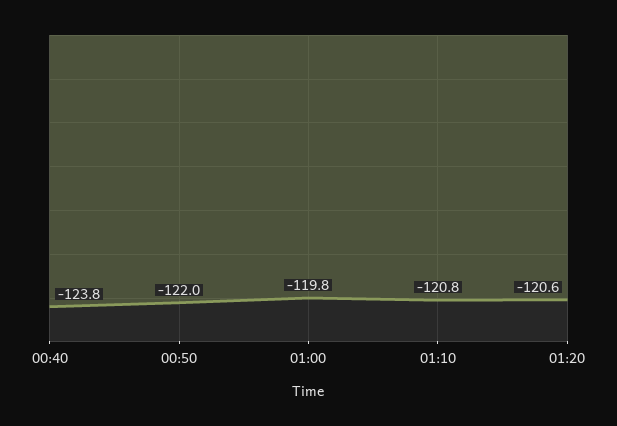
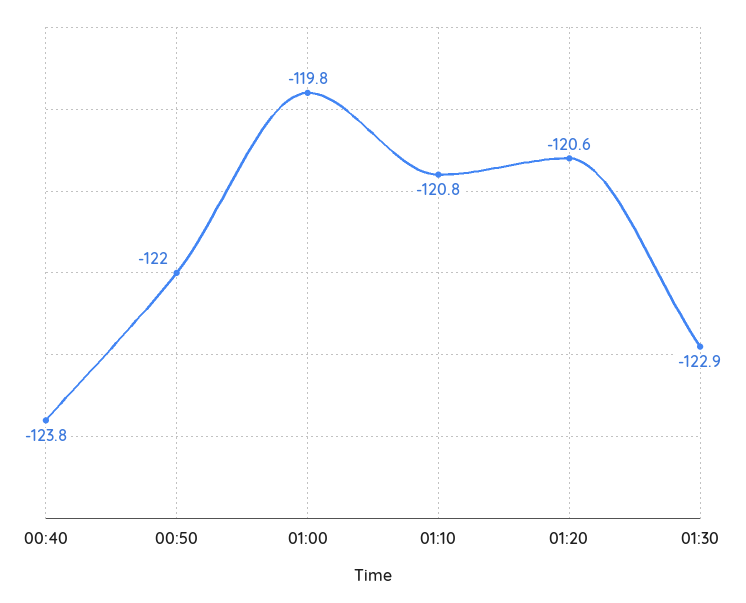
01:30: none -> -122.9

